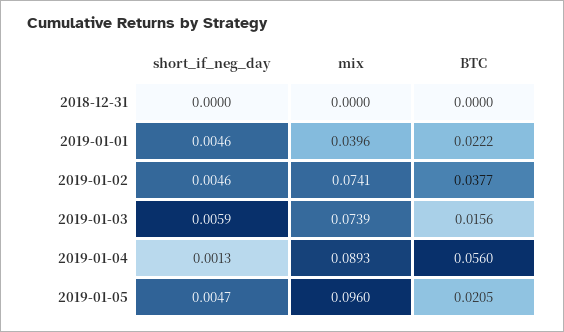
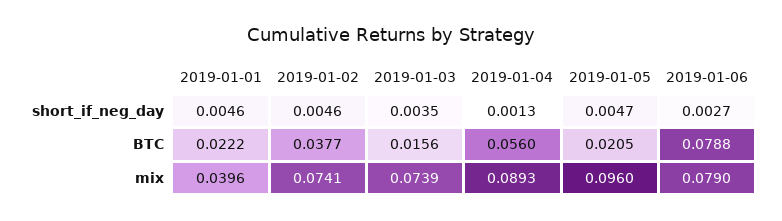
short_if_neg_day, 2018-12-31: 0 -> none
mix, 2018-12-31: 0 -> none
BTC, 2018-12-31: 0 -> none
short_if_neg_day, 2019-01-03: 0.0059 -> 0.0035
short_if_neg_day, 2019-01-06: none -> 0.0027
BTC, 2019-01-06: none -> 0.0788
mix, 2019-01-06: none -> 0.079

